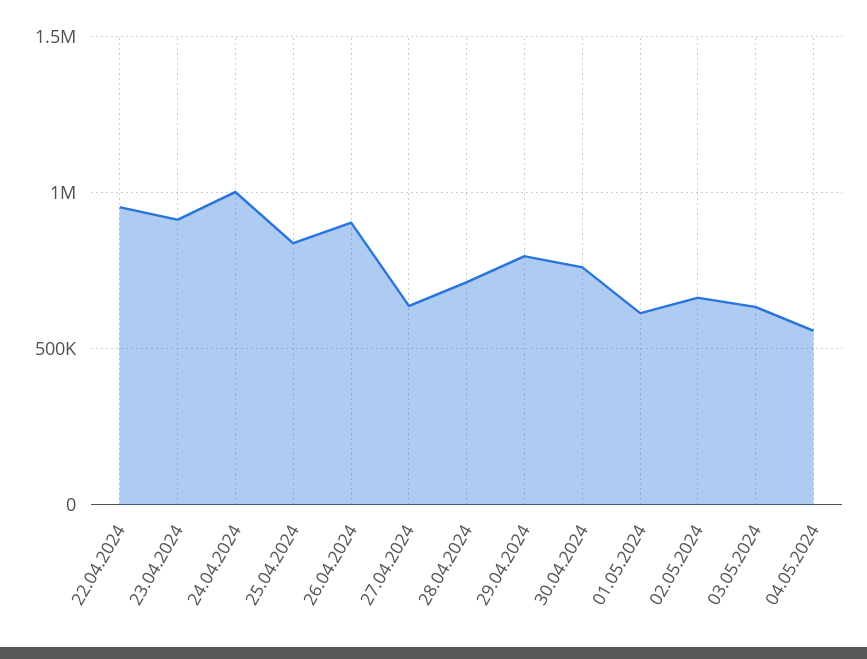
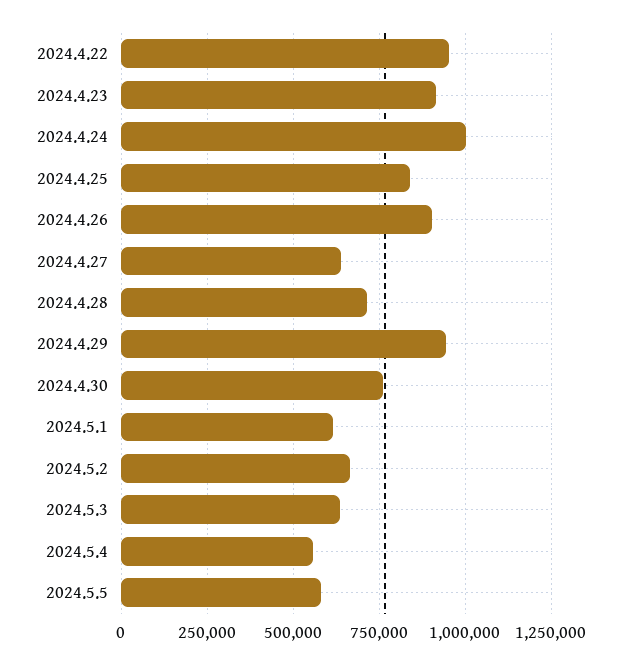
29.04.2024: 800000 -> 950000
2024.5.5: none -> 575000

